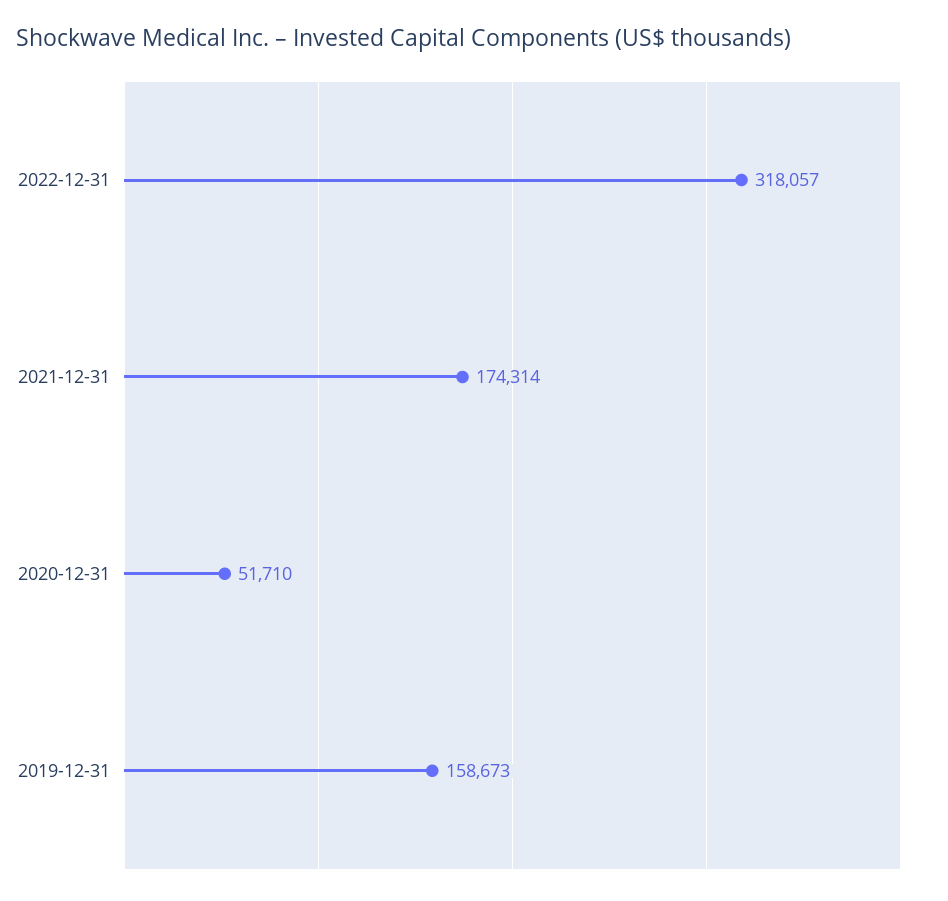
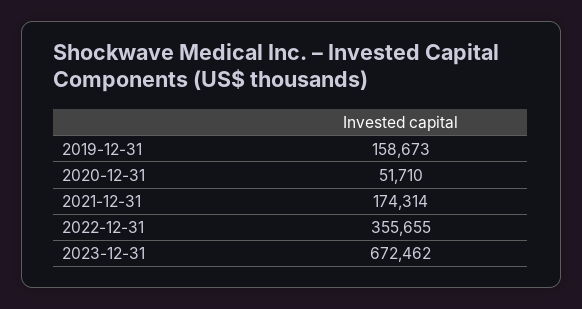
2022-12-31: 318057 -> 355655
2023-12-31: none -> 672462

